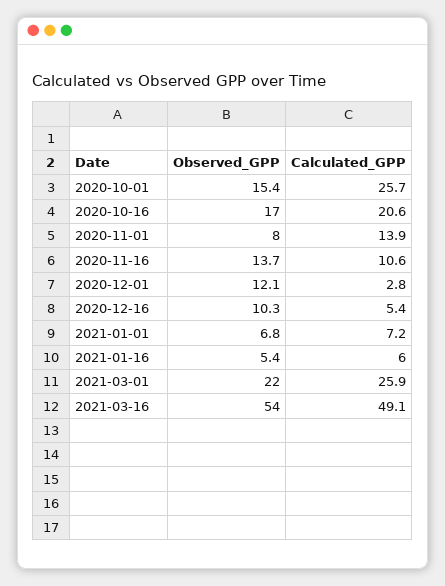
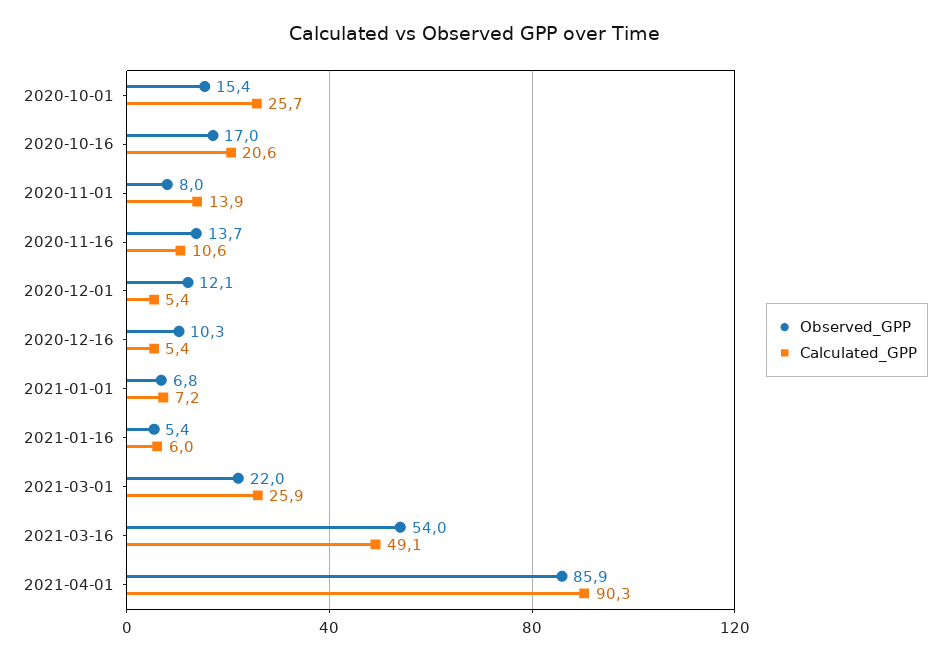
Calculated_GPP, 2020-12-01: 2.8 -> 5.4
Observed_GPP, 2021-04-01: none -> 85.9
Calculated_GPP, 2021-04-01: none -> 90.3

